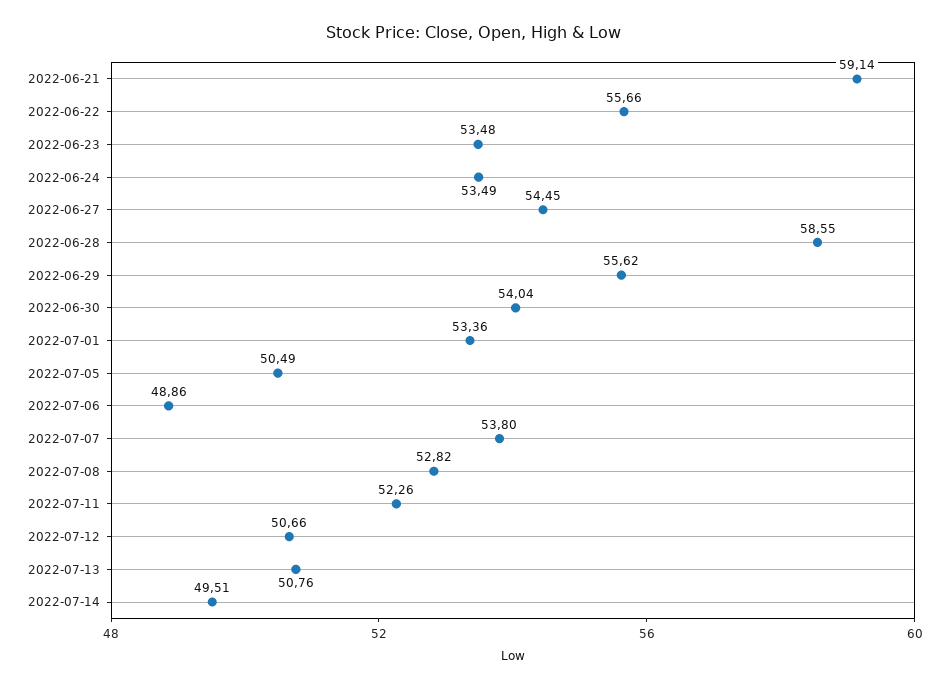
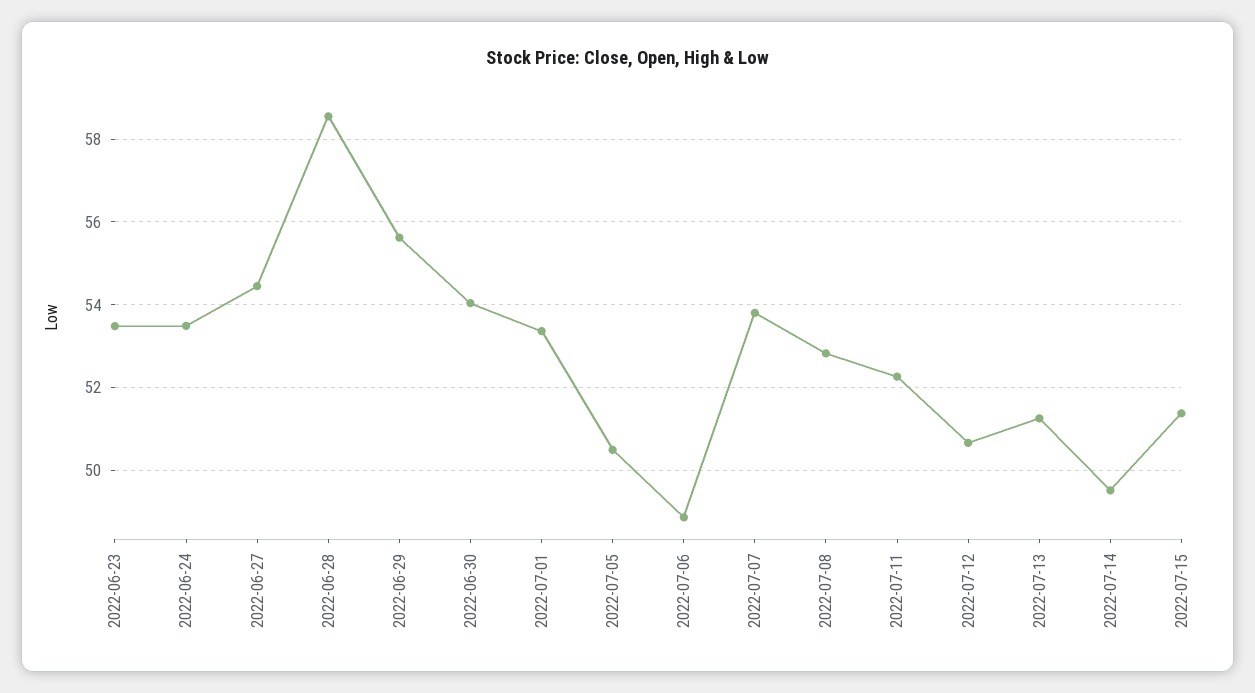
2022-06-21: 59.14 -> none
2022-06-22: 55.66 -> none
2022-07-13: 50.76 -> 51.2
2022-07-15: none -> 51.4

